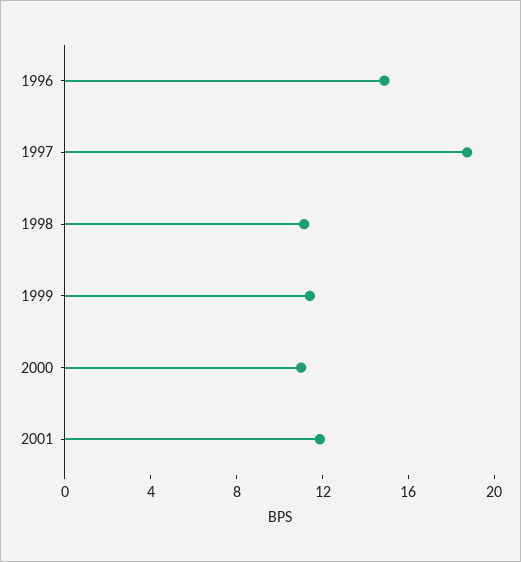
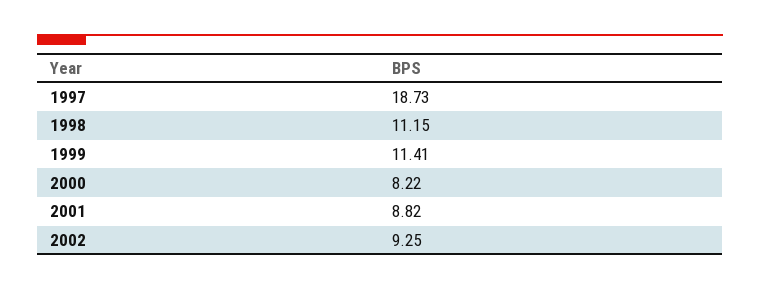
1996: 15 -> none
2000: 11 -> 8.22
2001: 12 -> 8.82
2002: none -> 9.25

